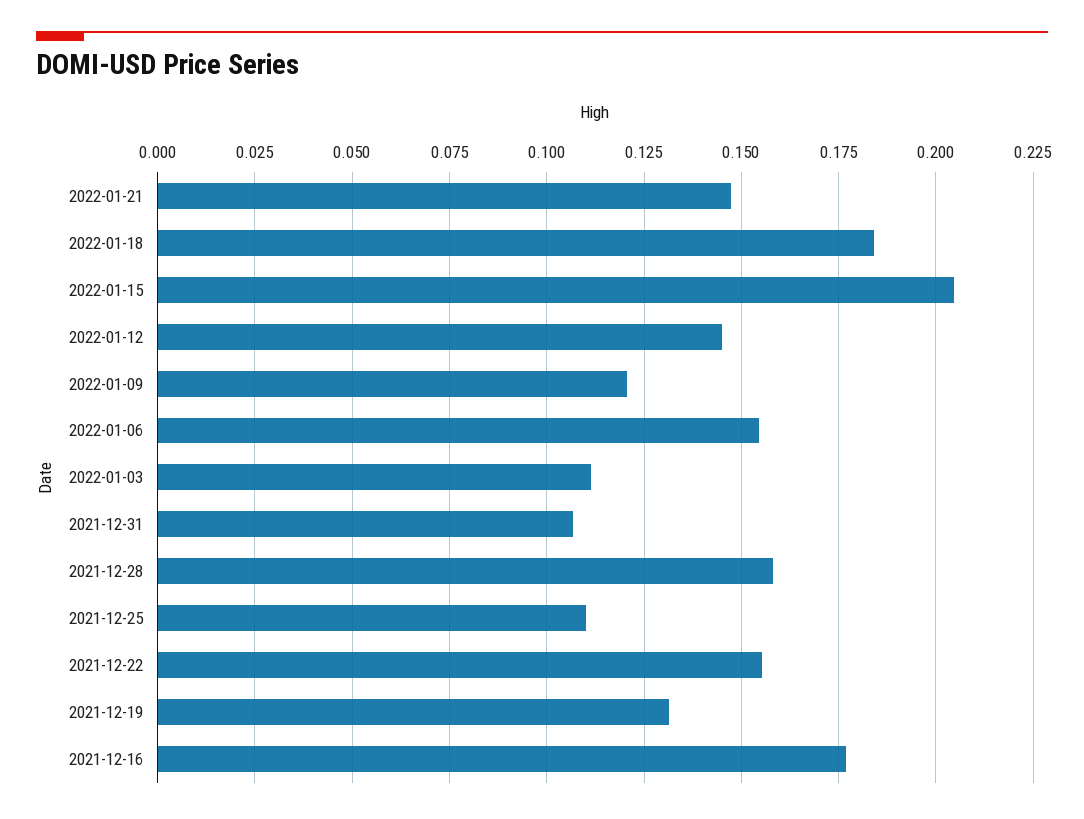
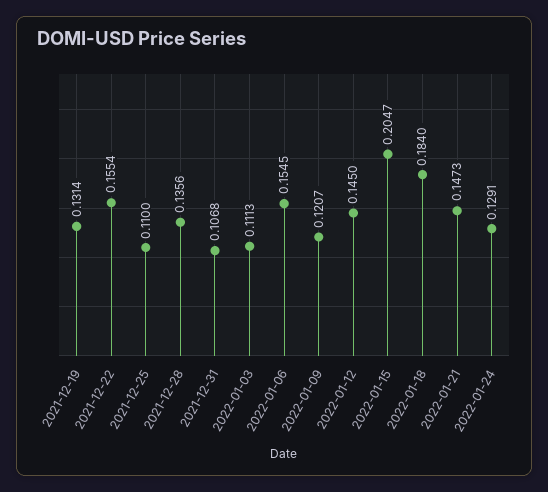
2021-12-28: 0.1575 -> 0.1356
2021-12-16: 0.1775 -> none
2022-01-24: none -> 0.1291

